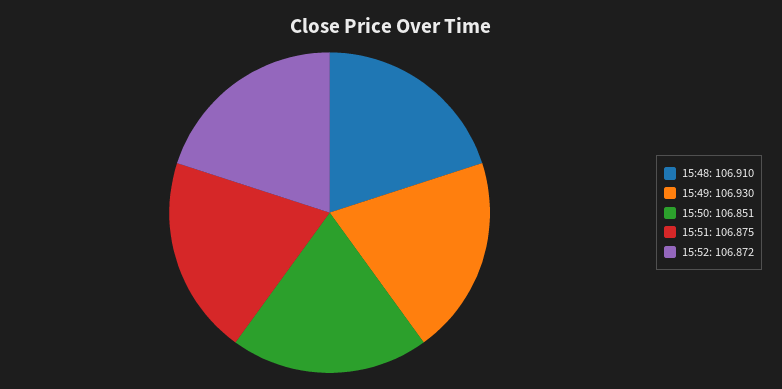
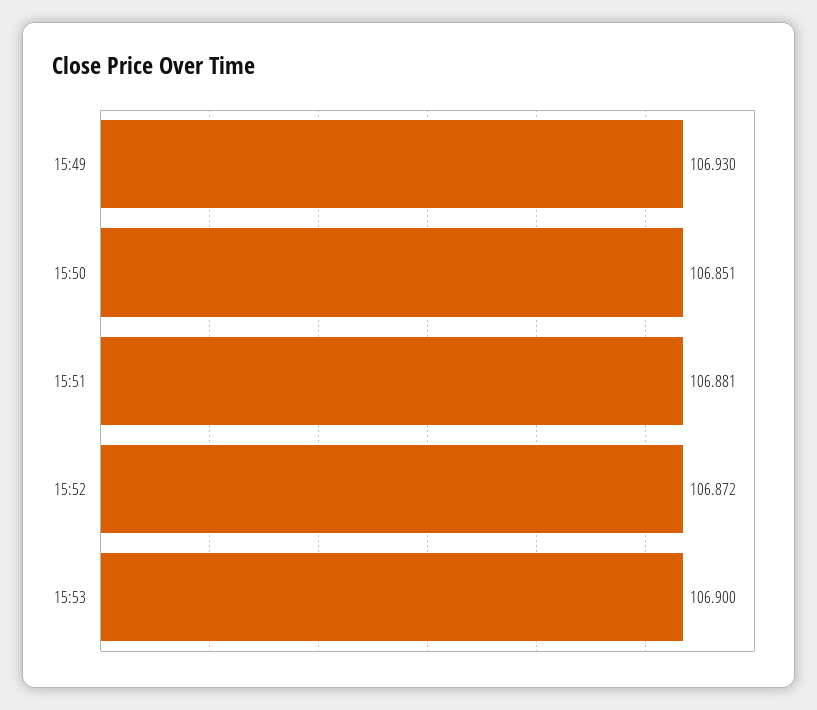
15:48: 106.91 -> none
15:51: 106.875 -> 106.881
15:53: none -> 106.9

